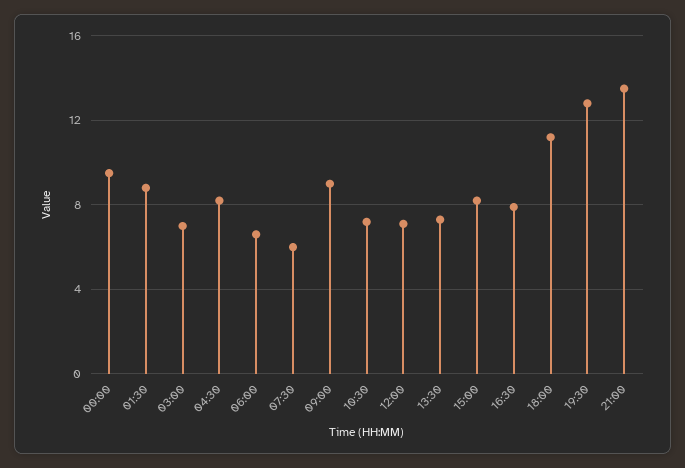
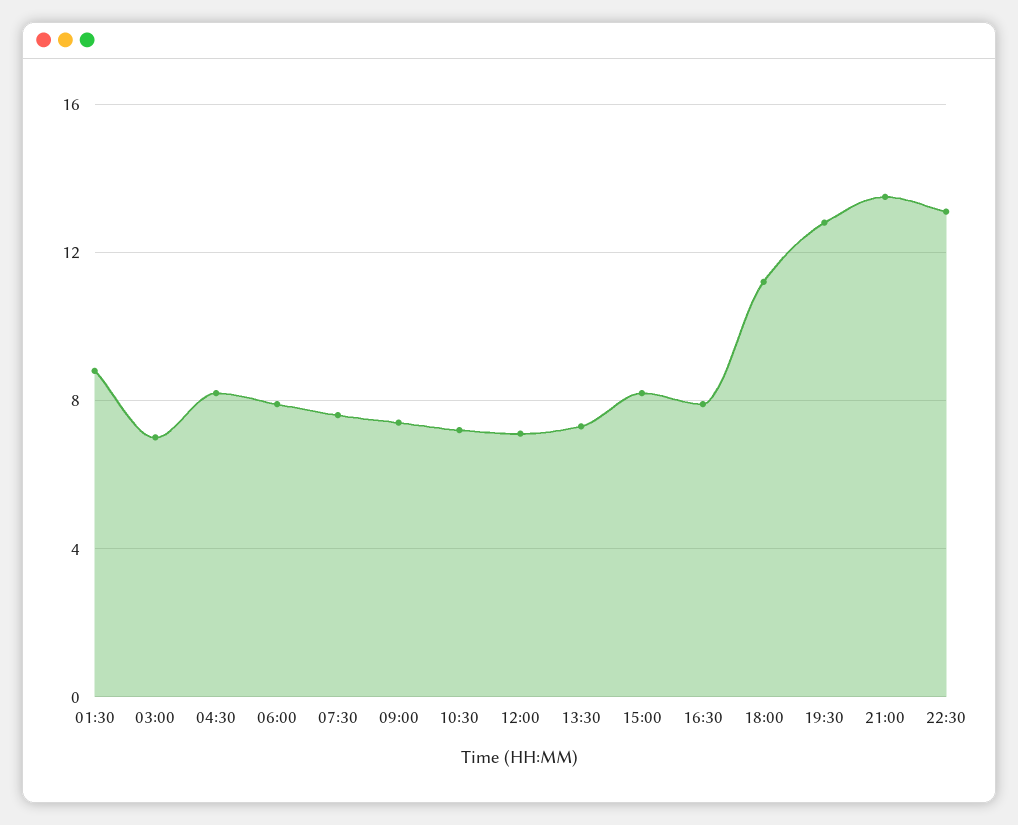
00:00: 9.5 -> none
06:00: 6.5 -> 8
07:30: 6 -> 7.5
09:00: 9 -> 7.5
22:30: none -> 13

